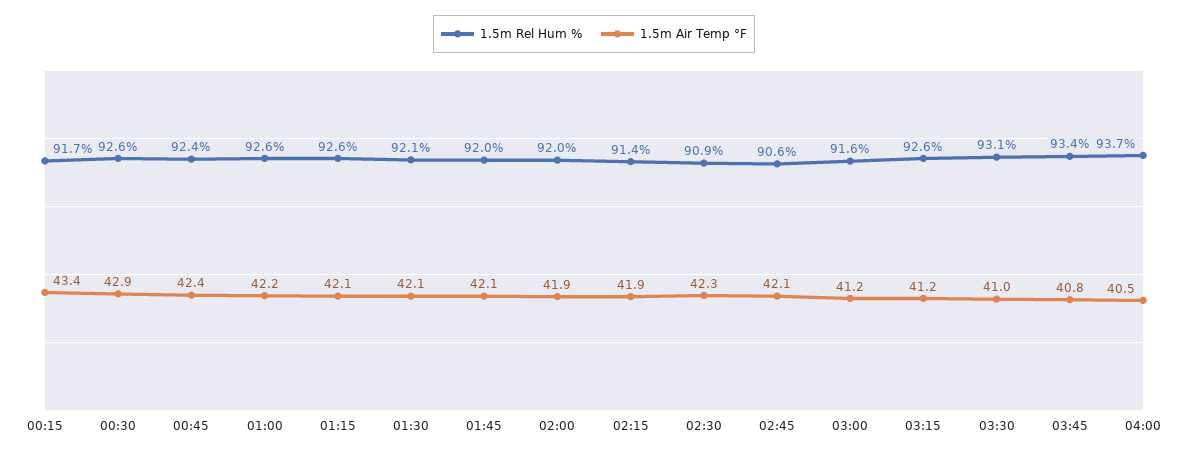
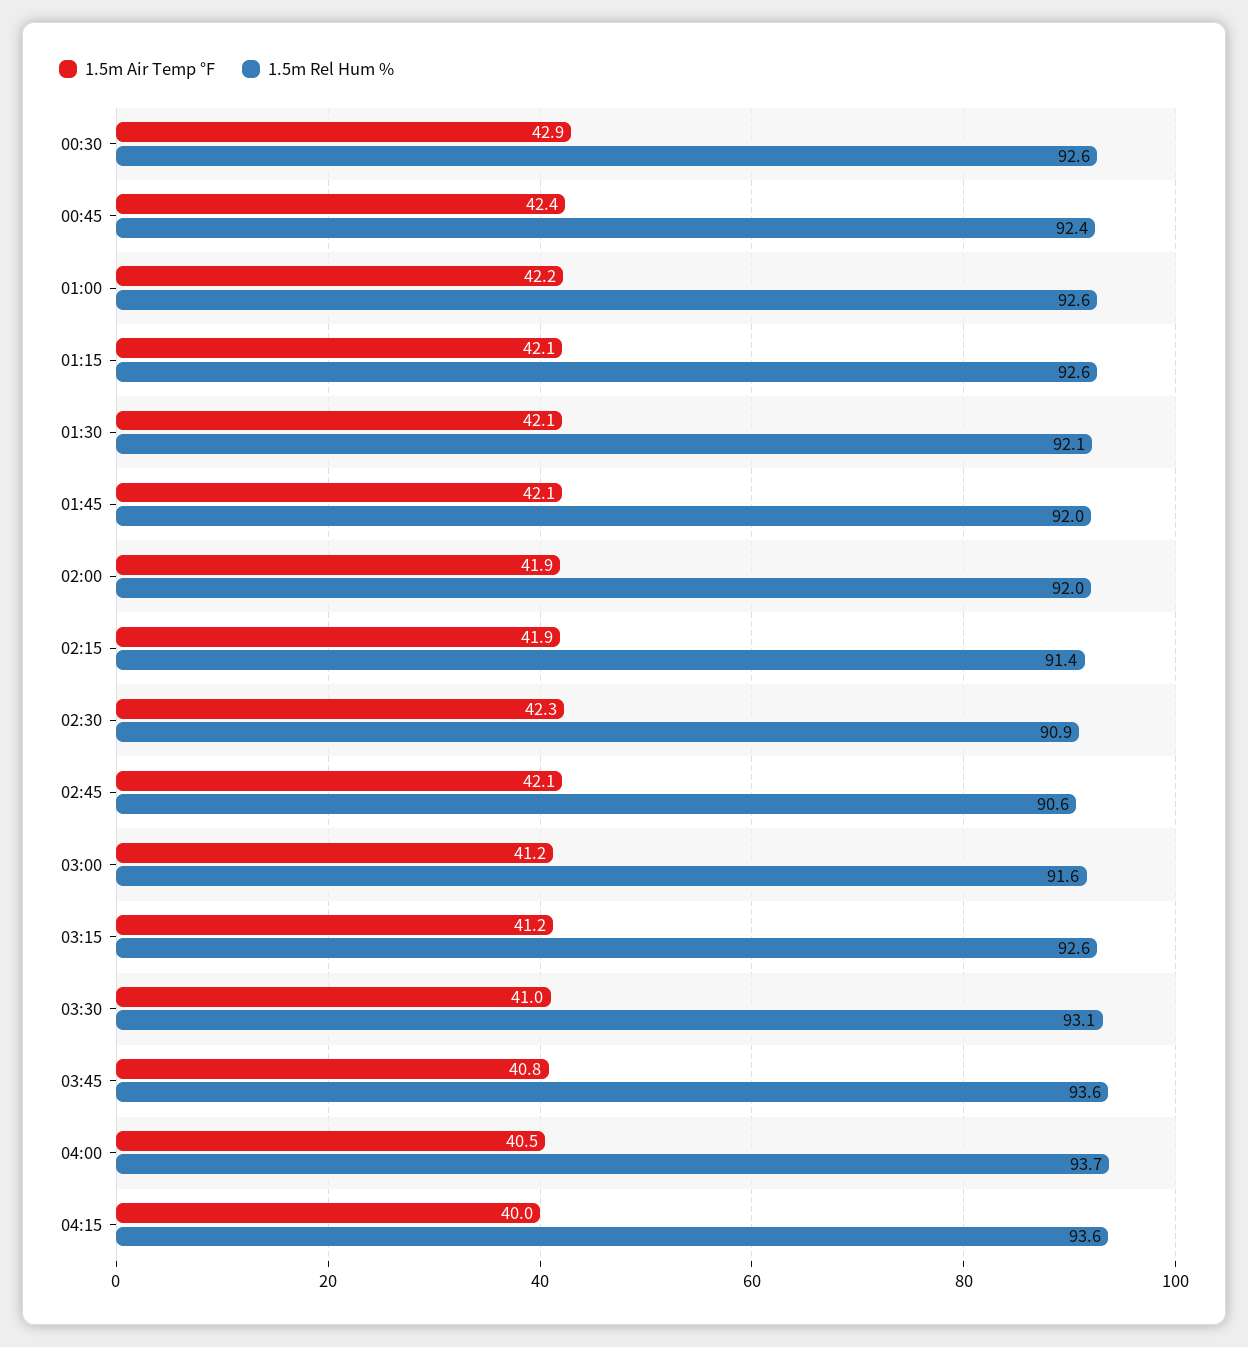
1.5m Rel Hum %, 00:15: 91.7 -> none
1.5m Air Temp °F, 00:15: 43.4 -> none
1.5m Rel Hum %, 03:45: 93.4 -> 93.6
1.5m Air Temp °F, 04:15: none -> 40
1.5m Rel Hum %, 04:15: none -> 93.6

